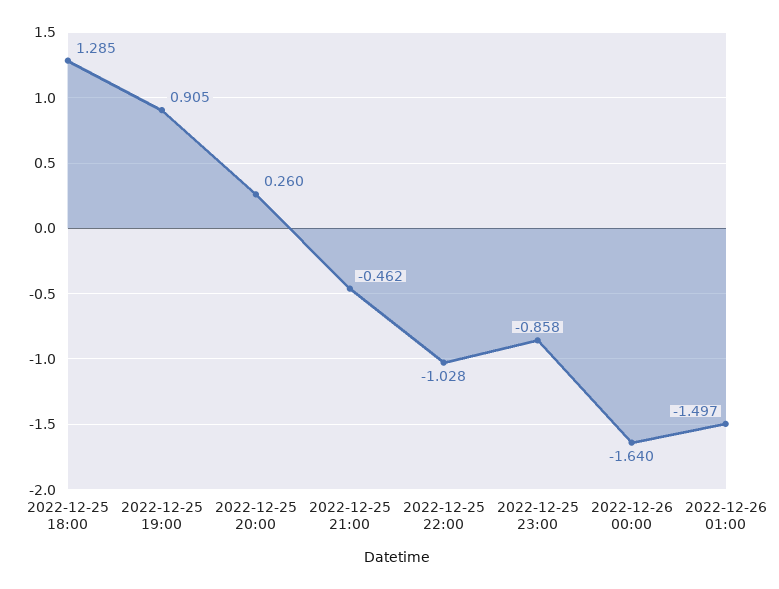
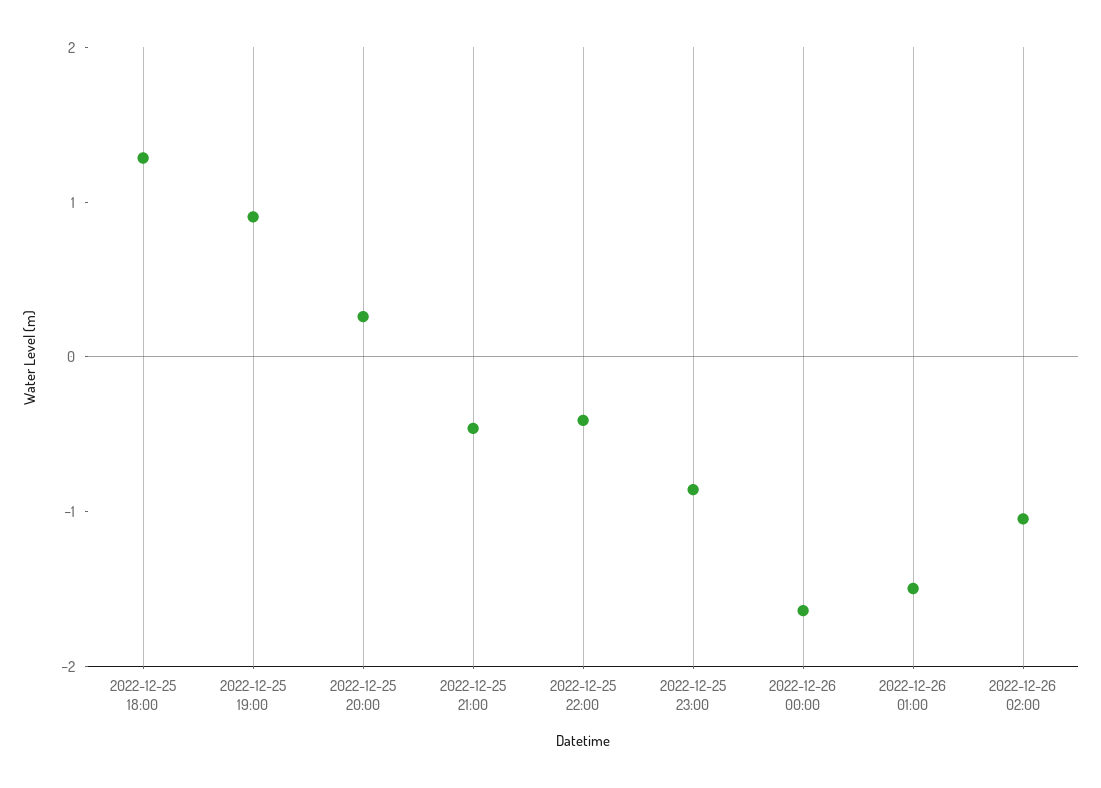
2022-12-25 22:00: -1.028 -> -0.4
2022-12-26 02:00: none -> -1

